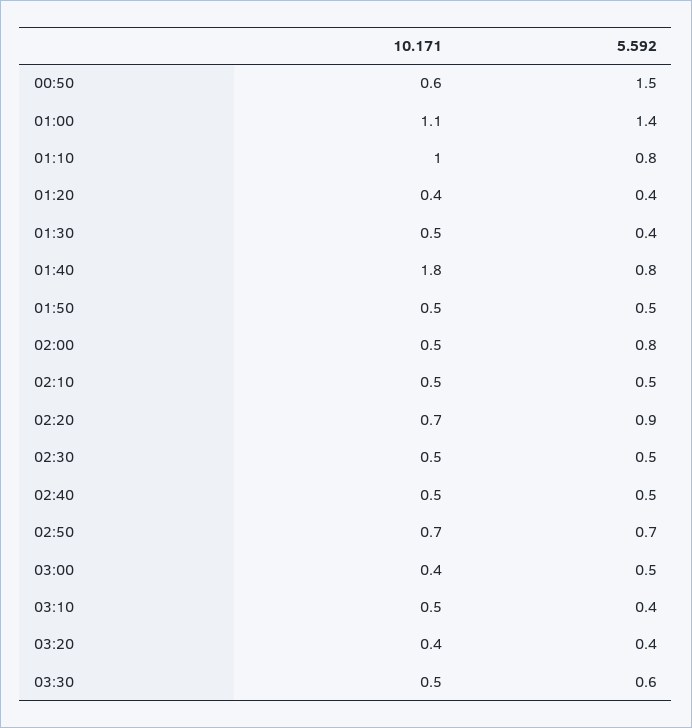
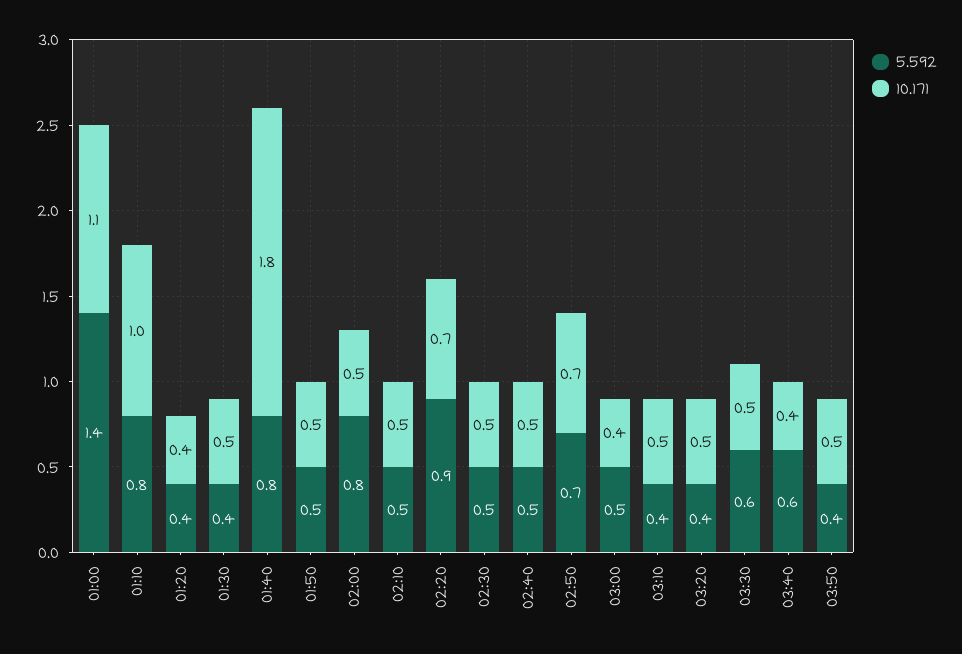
10.171, 00:50: 0.6 -> none
5.592, 00:50: 1.5 -> none
10.171, 03:20: 0.4 -> 0.5
5.592, 03:40: none -> 0.6
10.171, 03:40: none -> 0.4
5.592, 03:50: none -> 0.4
10.171, 03:50: none -> 0.5

